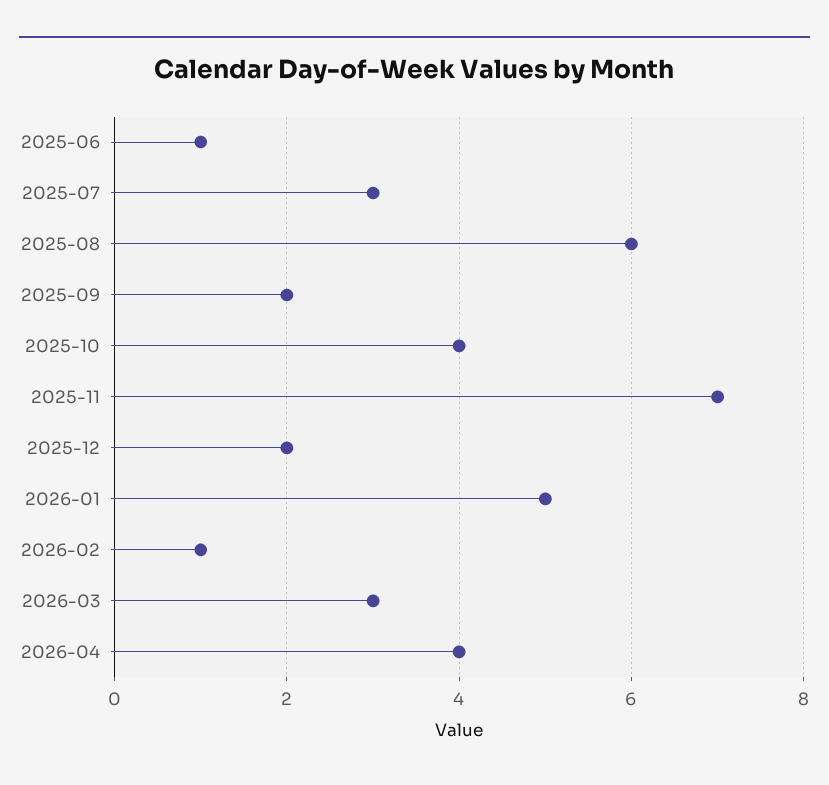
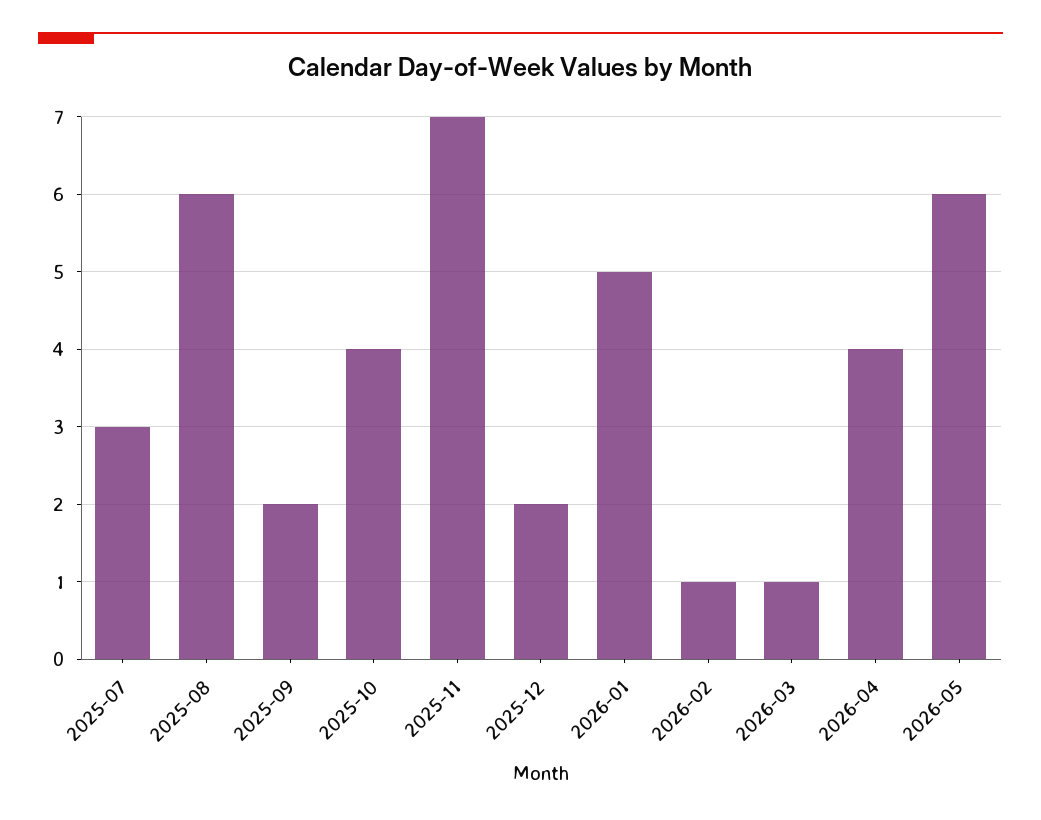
2025-06: 1 -> none
2026-03: 3 -> 1
2026-05: none -> 6

